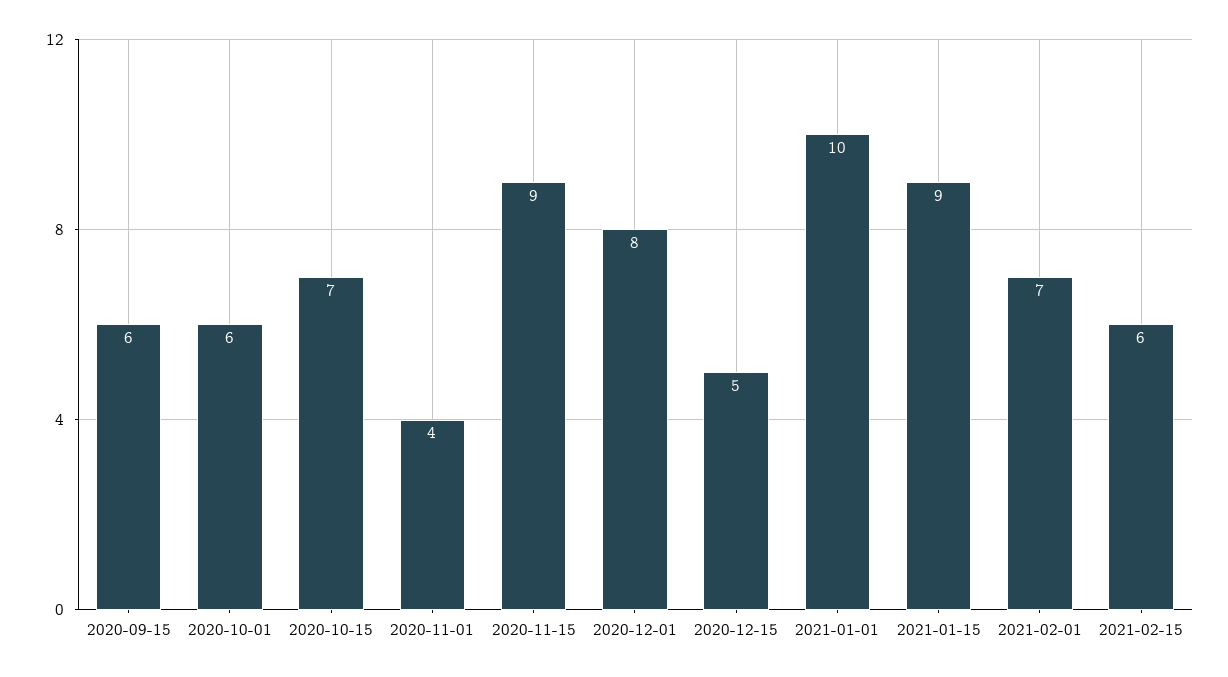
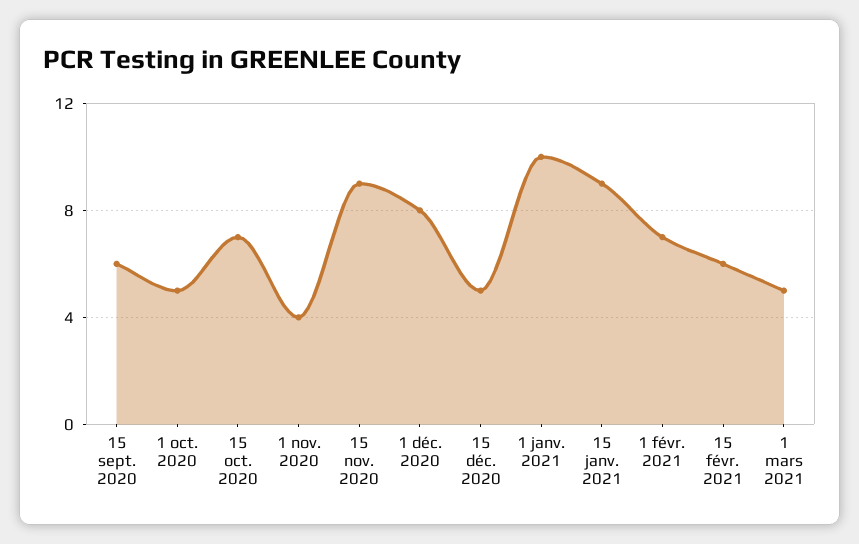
2020-10-01: 6 -> 5
1 mars 2021: none -> 5

